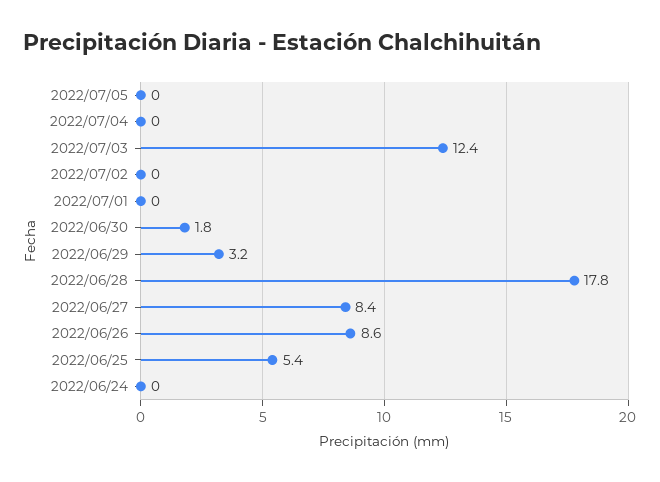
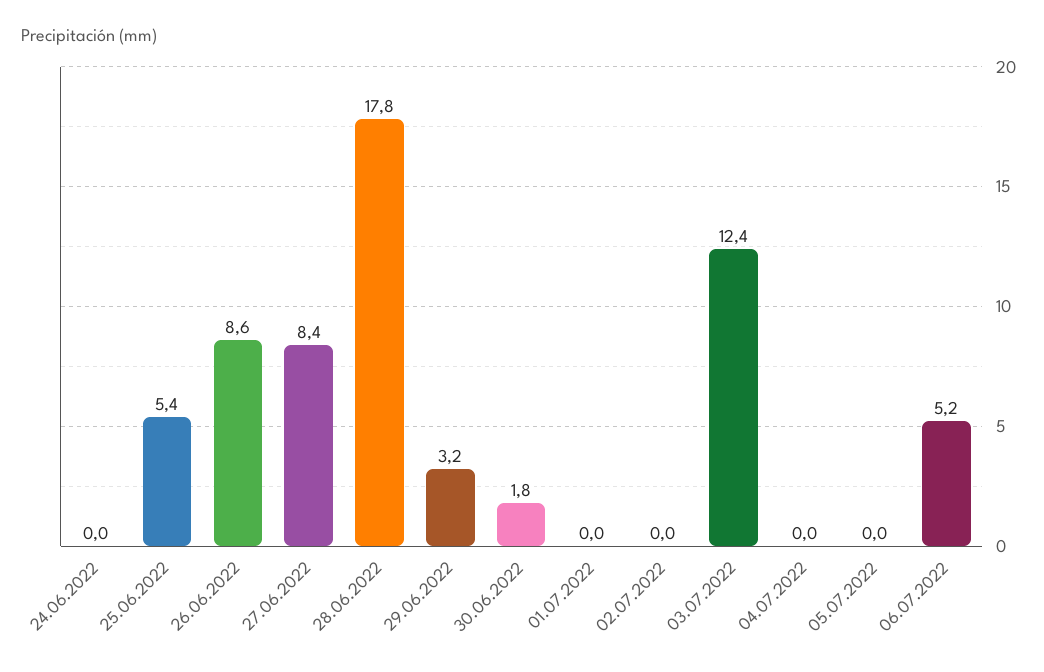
06.07.2022: none -> 5.2

